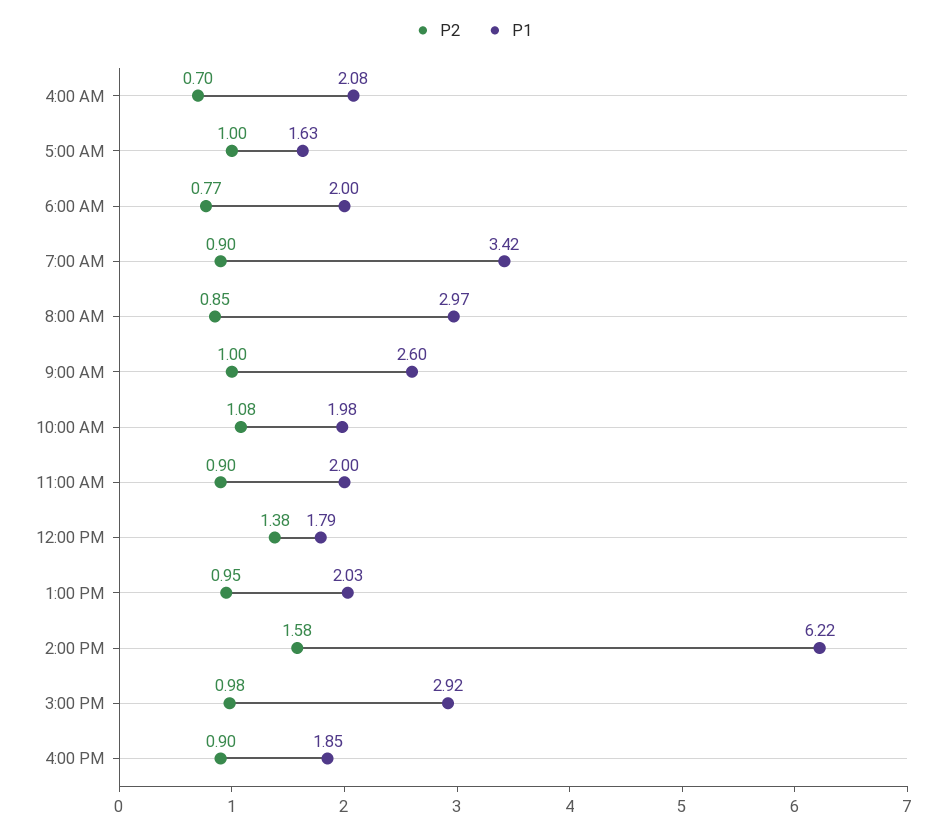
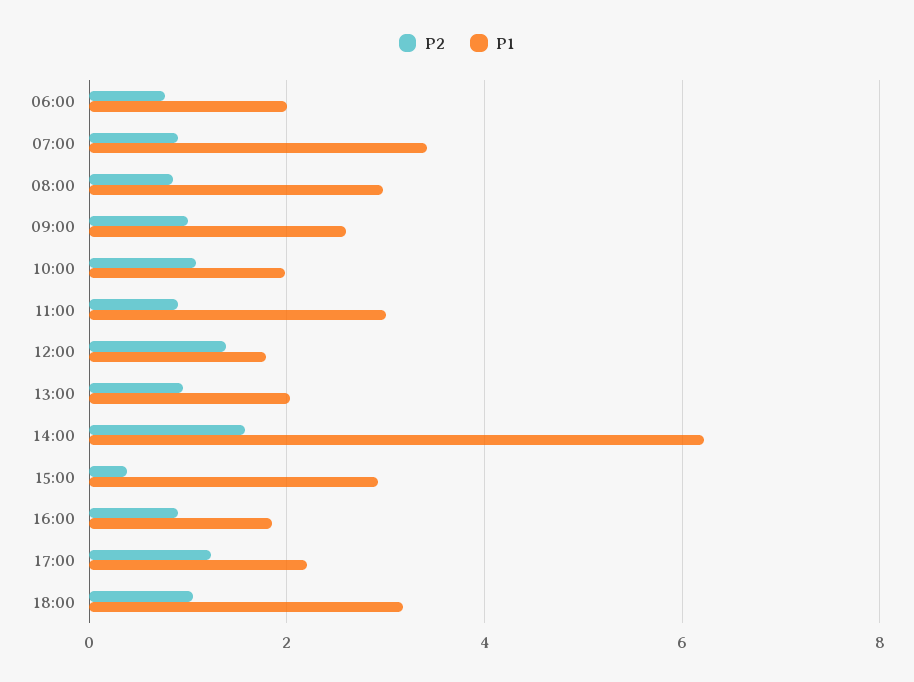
P2, 4:00 AM: 0.7 -> none
P1, 4:00 AM: 2.08 -> none
P2, 5:00 AM: 1 -> none
P1, 5:00 AM: 1.63 -> none
P1, 11:00 AM: 2 -> 3
P2, 3:00 PM: 0.98 -> 0.4
P2, 17:00: none -> 1.2
P1, 17:00: none -> 2.2
P2, 18:00: none -> 1
P1, 18:00: none -> 3.2

